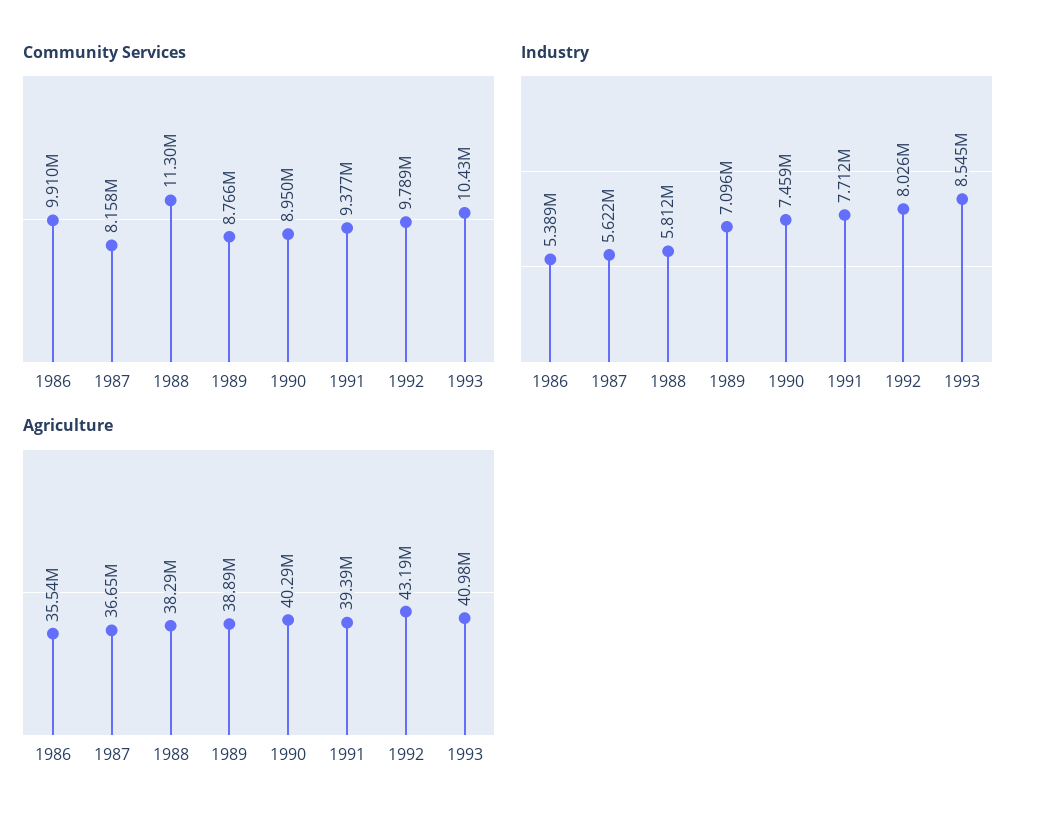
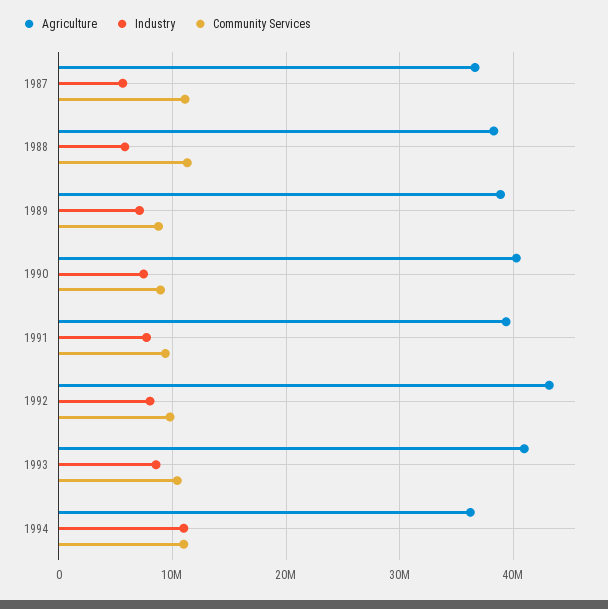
Community Services, 1986: 9910000 -> none
Community Services, 1987: 8158000 -> 11000000
Industry, 1986: 5389000 -> none
Agriculture, 1986: 35540000 -> none
Agriculture, 1994: none -> 36000000
Industry, 1994: none -> 11000000
Community Services, 1994: none -> 11000000

